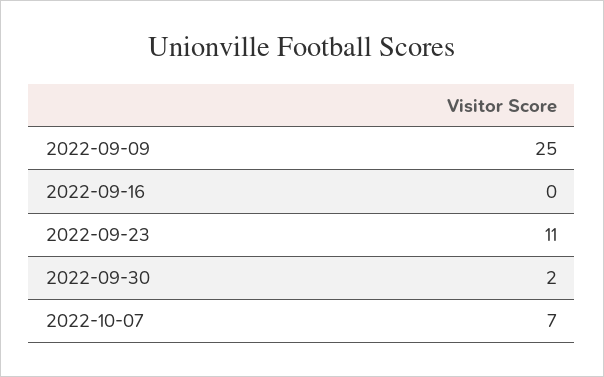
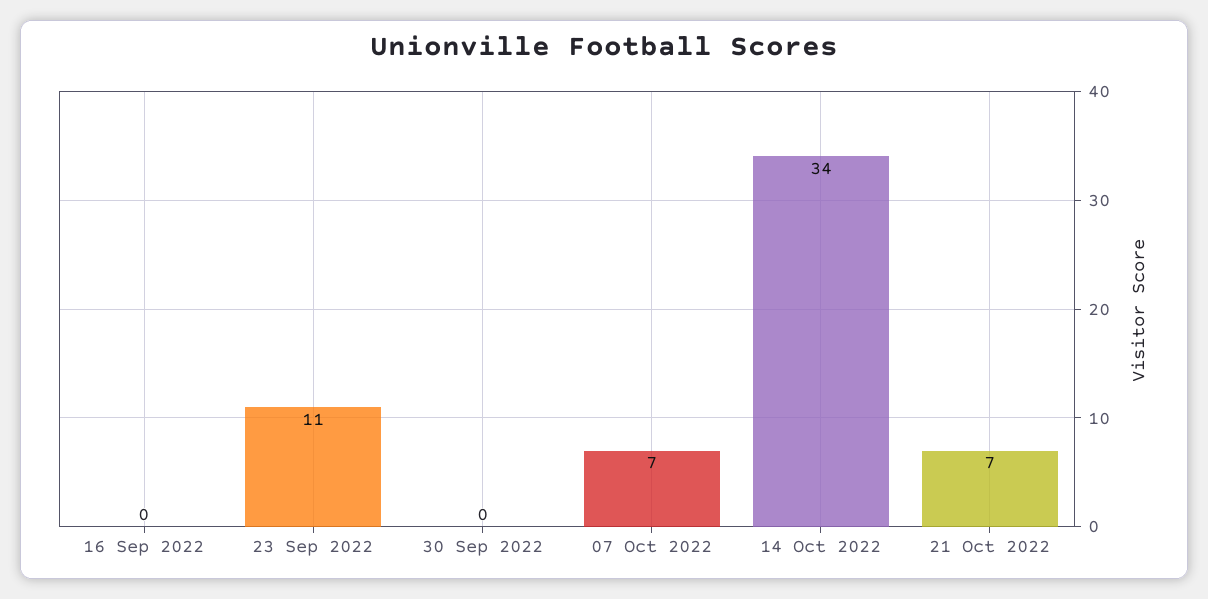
2022-09-09: 25 -> none
2022-09-30: 2 -> 0
14 Oct 2022: none -> 34
21 Oct 2022: none -> 7

